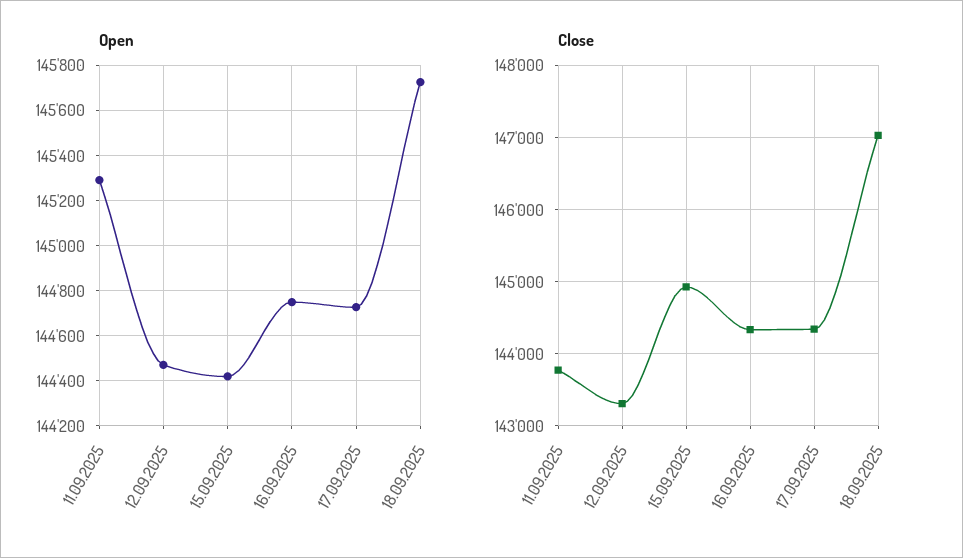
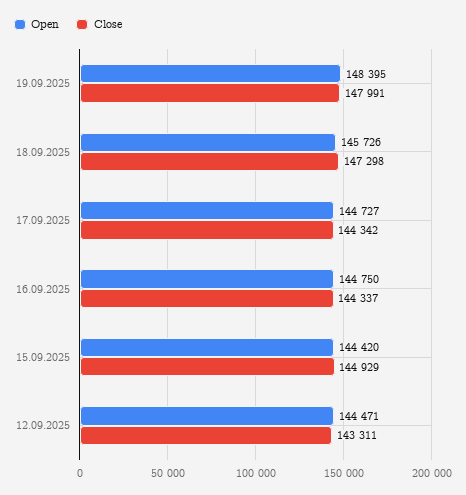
Open, 11.09.2025: 145300 -> none
Close, 11.09.2025: 143800 -> none
Close, 18.09.2025: 147000 -> 147298
Open, 19.09.2025: none -> 148395
Close, 19.09.2025: none -> 147991

